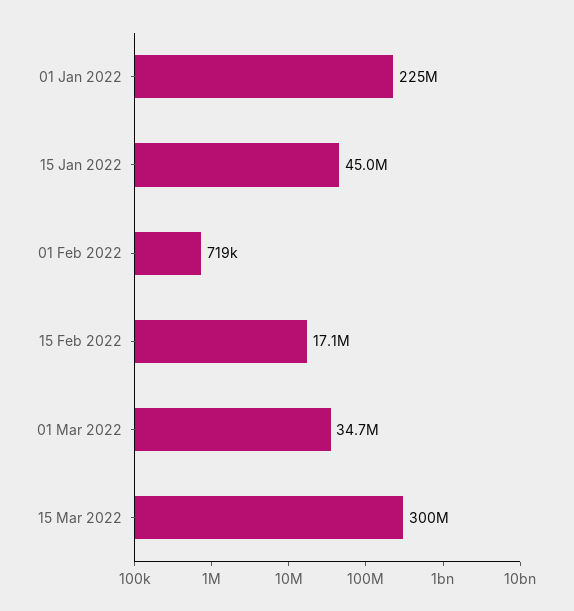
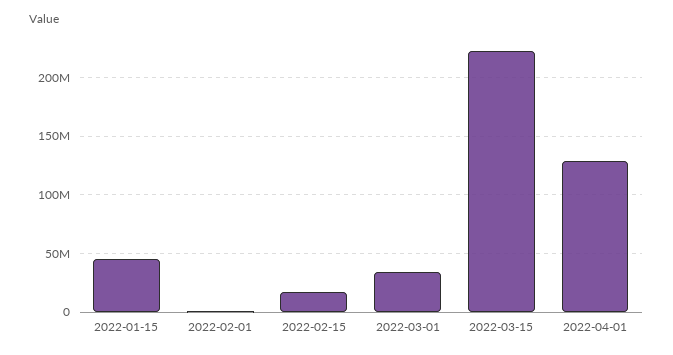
01 Jan 2022: 225000000 -> none
15 Mar 2022: 300000000 -> 220000000
2022-04-01: none -> 130000000

